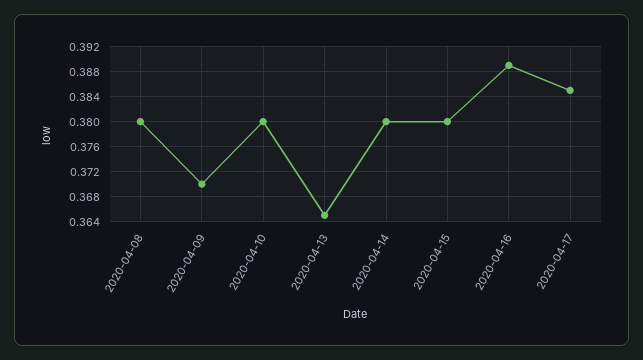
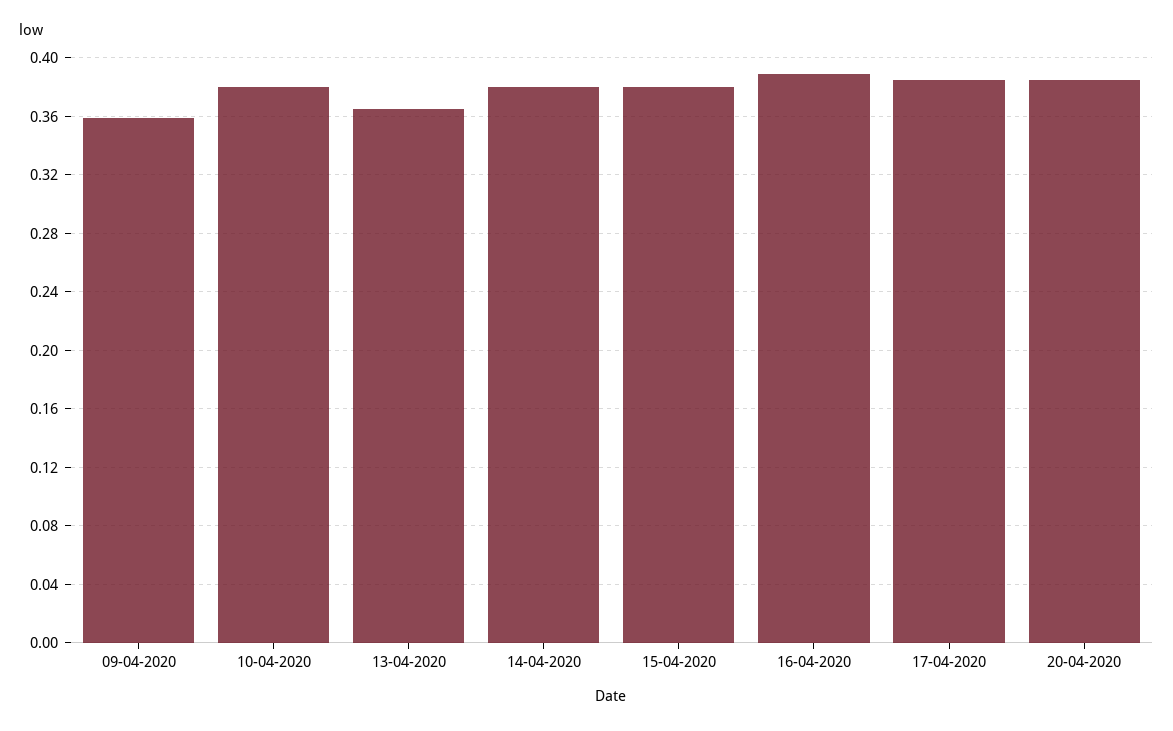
2020-04-08: 0.38 -> none
2020-04-09: 0.37 -> 0.36
20-04-2020: none -> 0.385

